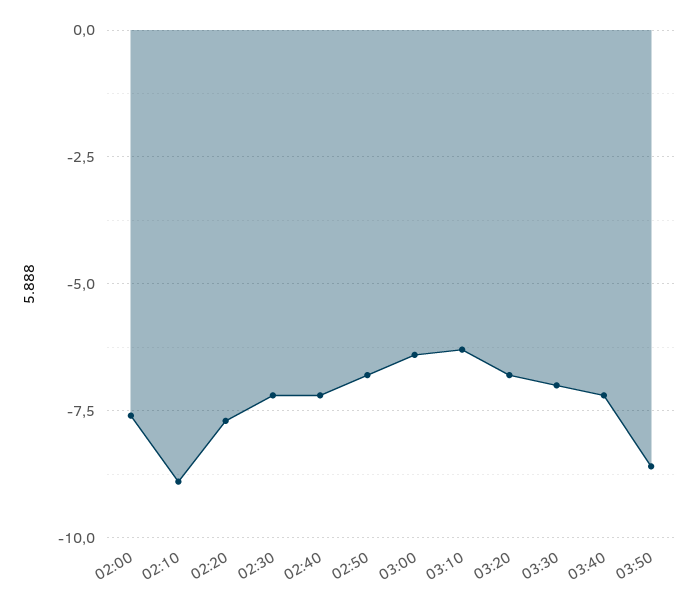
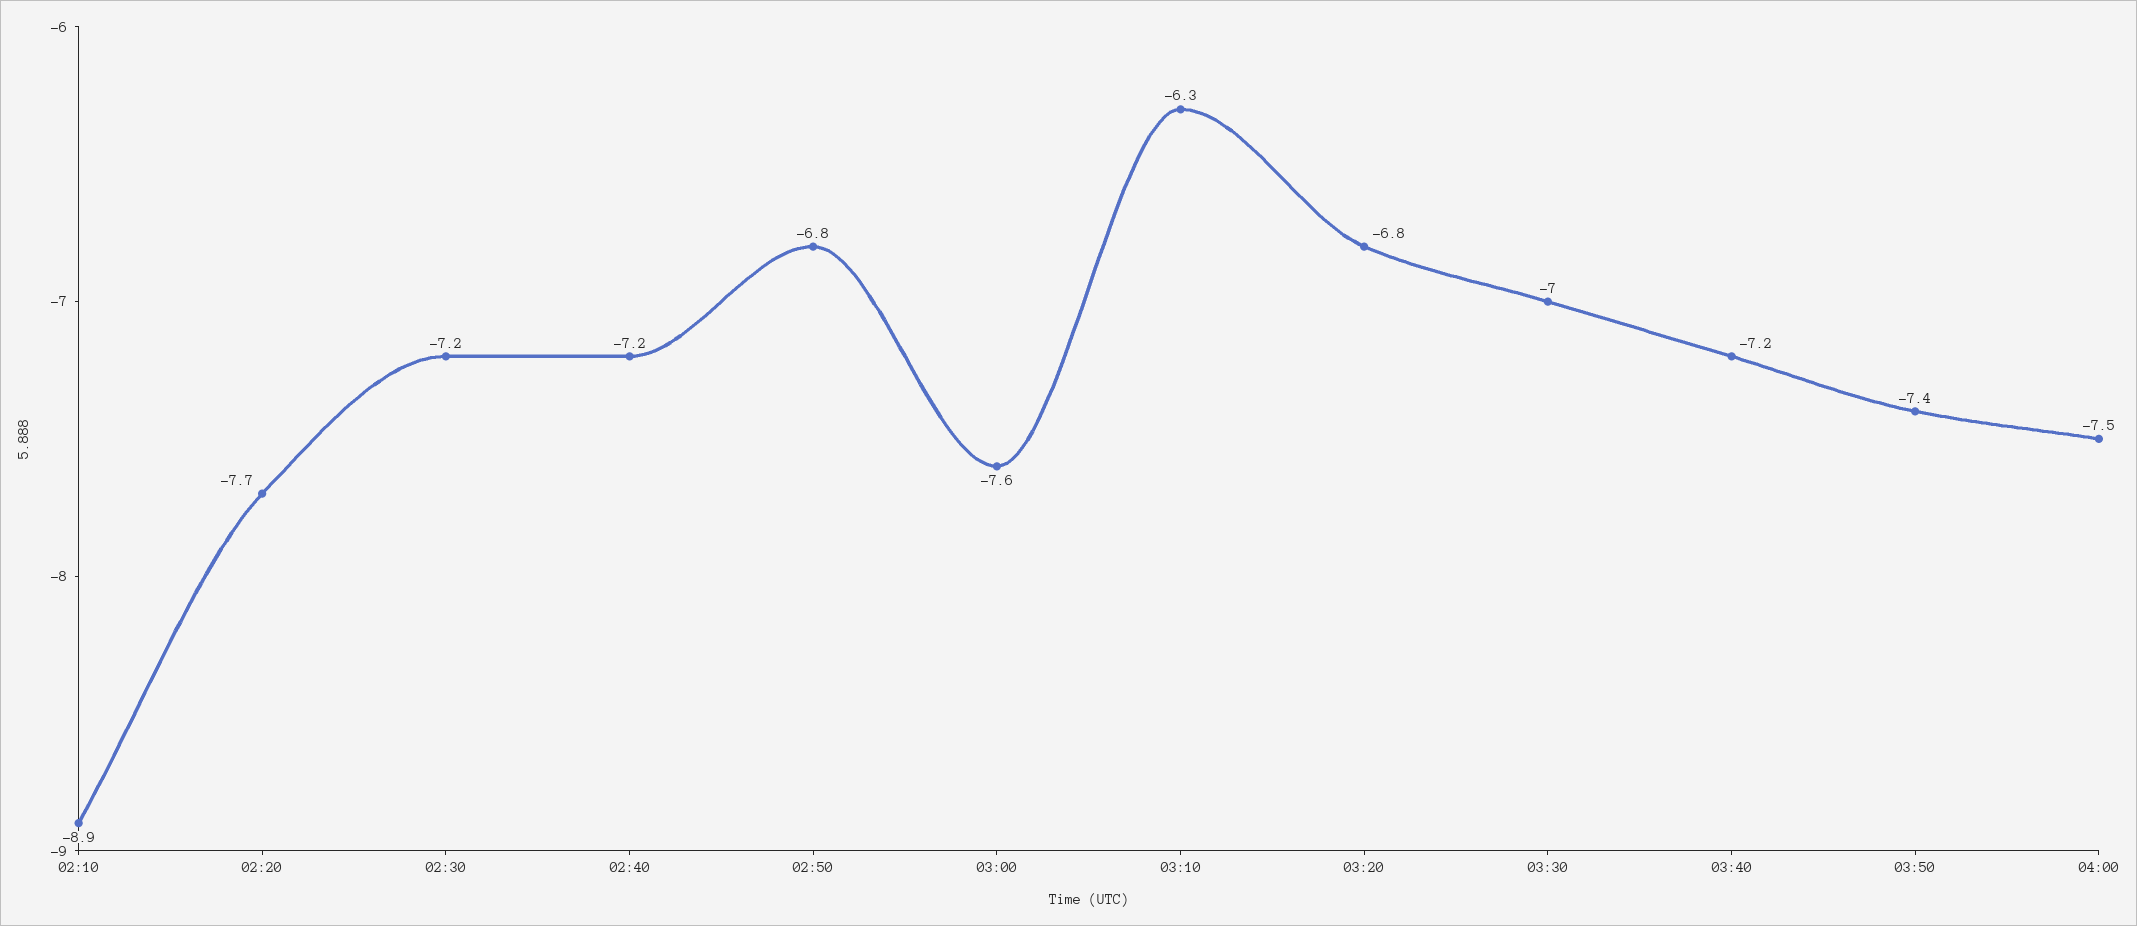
02:00: -7.5 -> none
03:00: -6.5 -> -7.6
03:50: -8.5 -> -7.4
04:00: none -> -7.5

